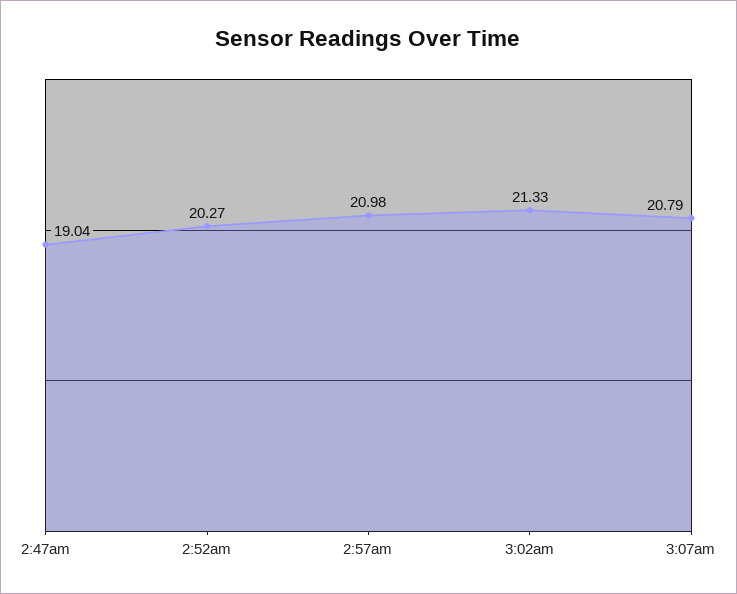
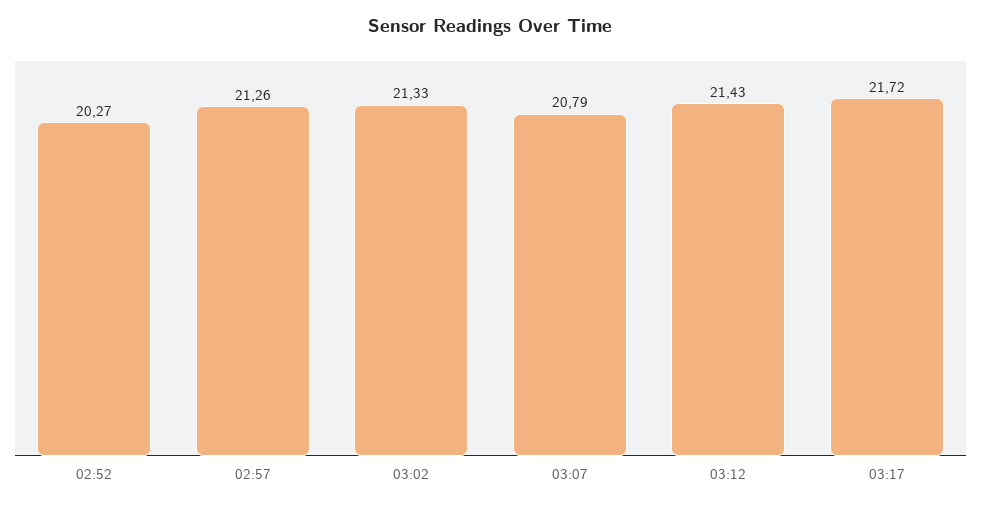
2:47am: 19.04 -> none
2:57am: 20.98 -> 21.26
03:12: none -> 21.43
03:17: none -> 21.72

